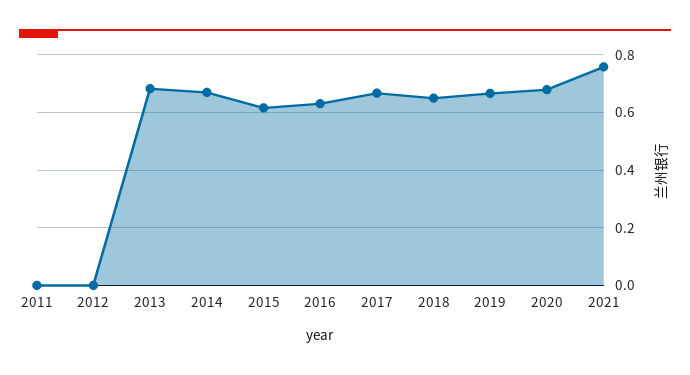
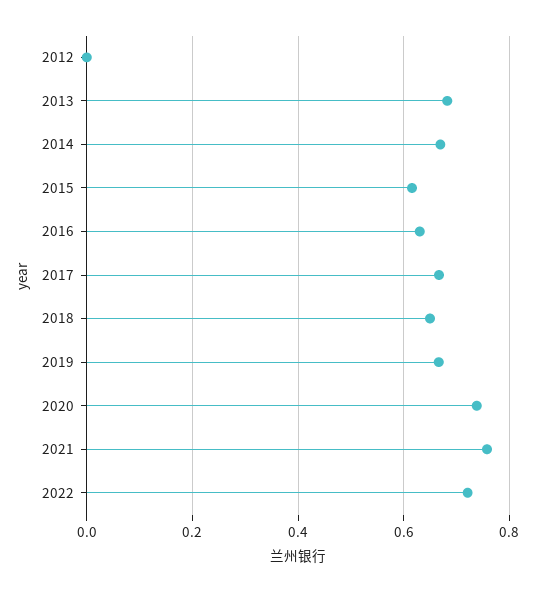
2011: 0 -> none
2020: 0.675 -> 0.74
2022: none -> 0.72

